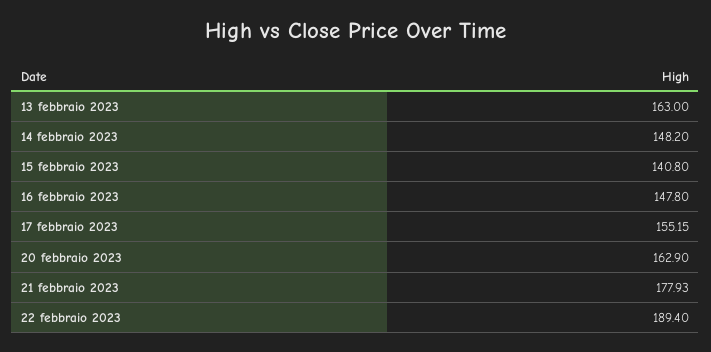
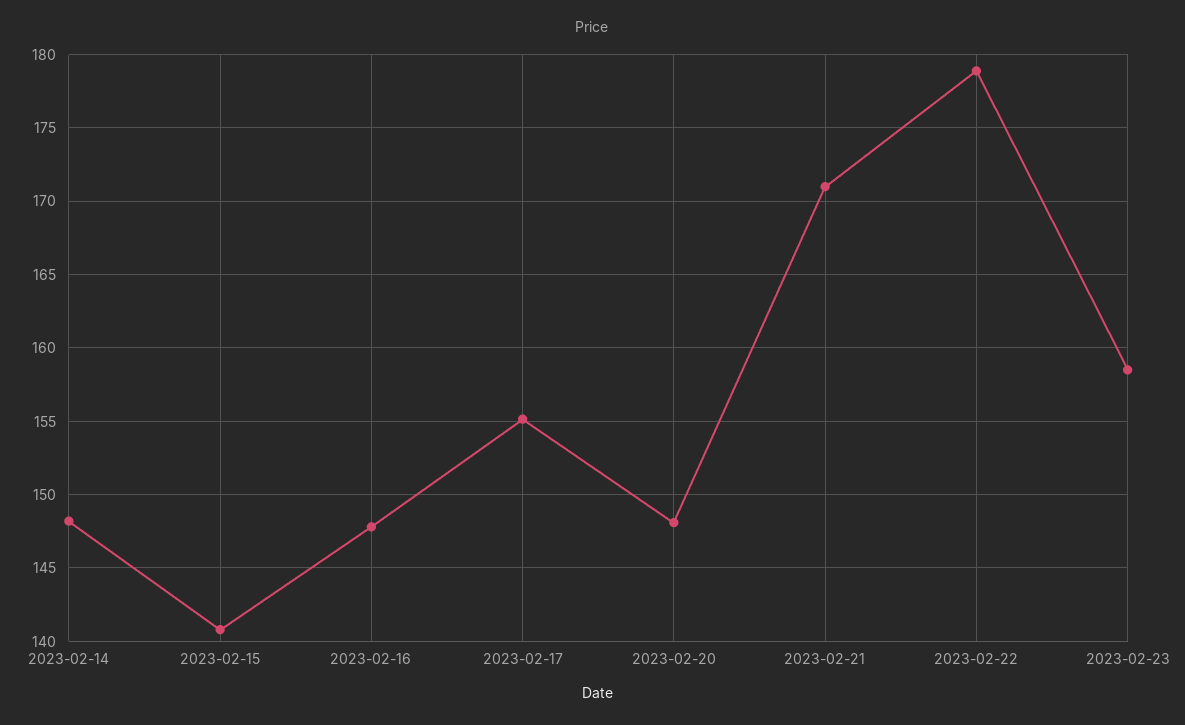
13 febbraio 2023: 163 -> none
20 febbraio 2023: 162.9 -> 148
21 febbraio 2023: 177.93 -> 171
22 febbraio 2023: 189.4 -> 179
2023-02-23: none -> 158.5

